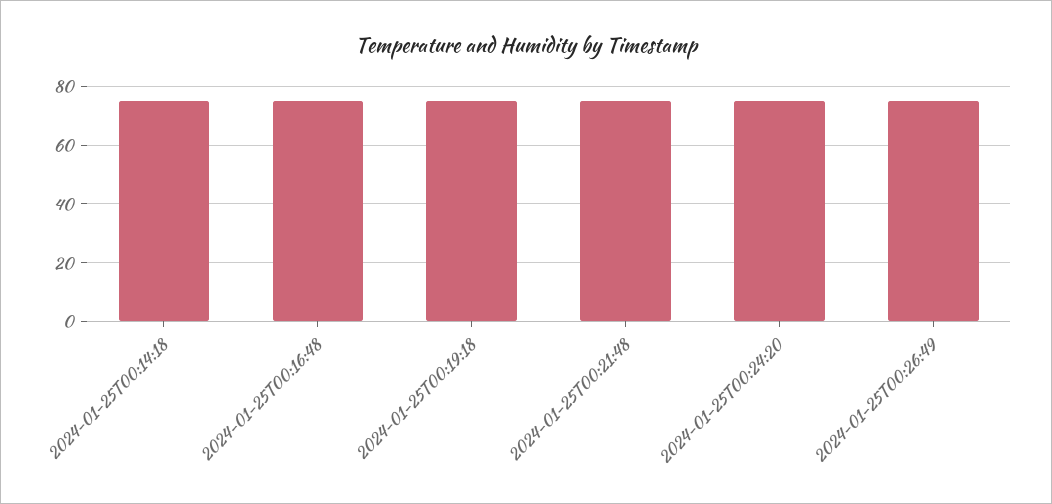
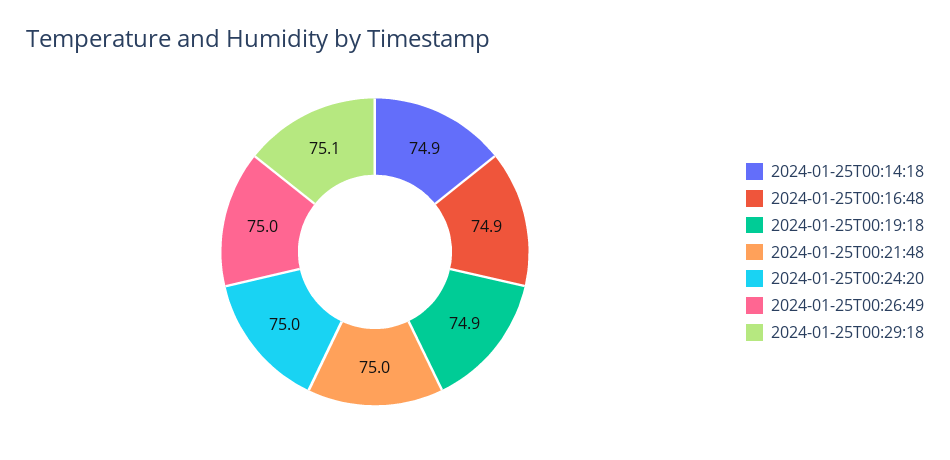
2024-01-25T00:29:18: none -> 75.1

